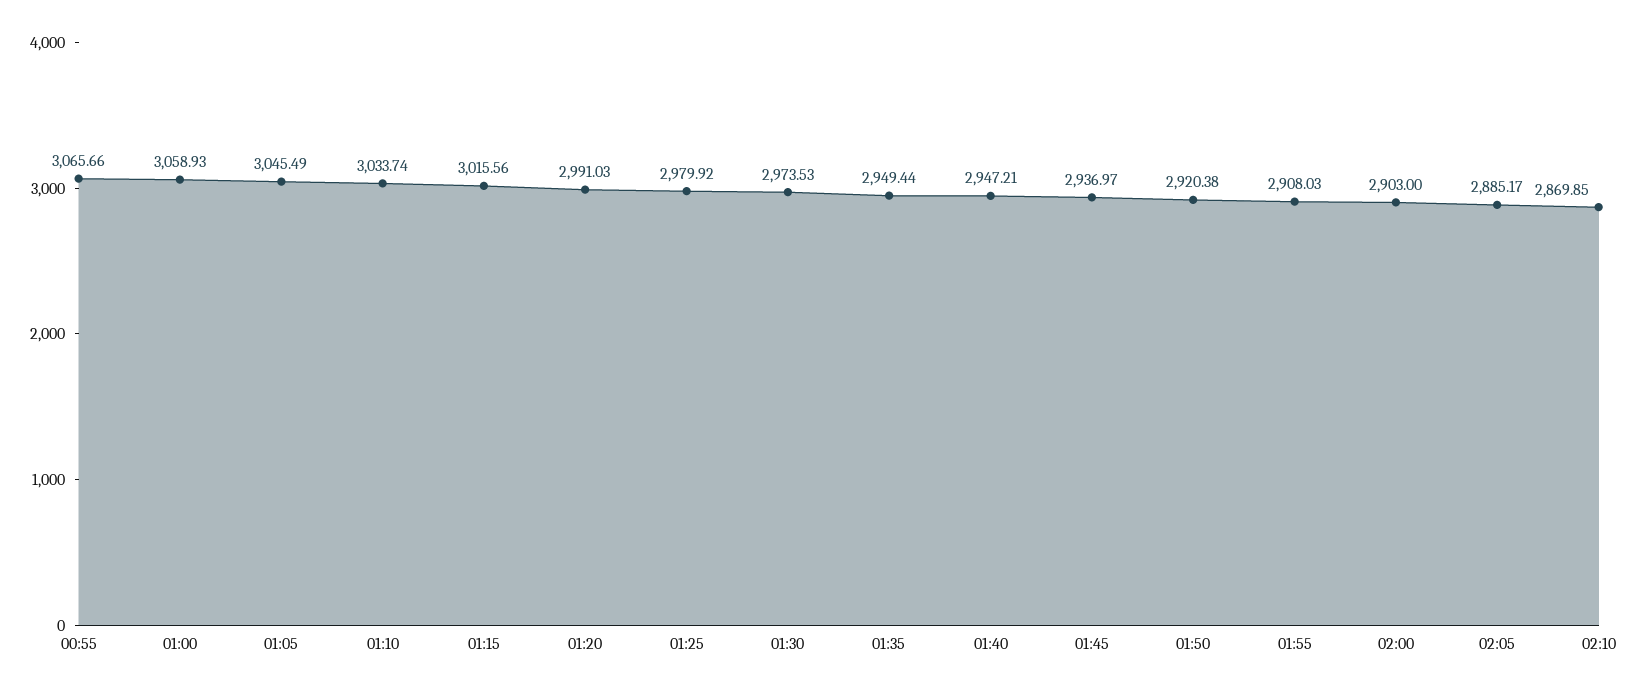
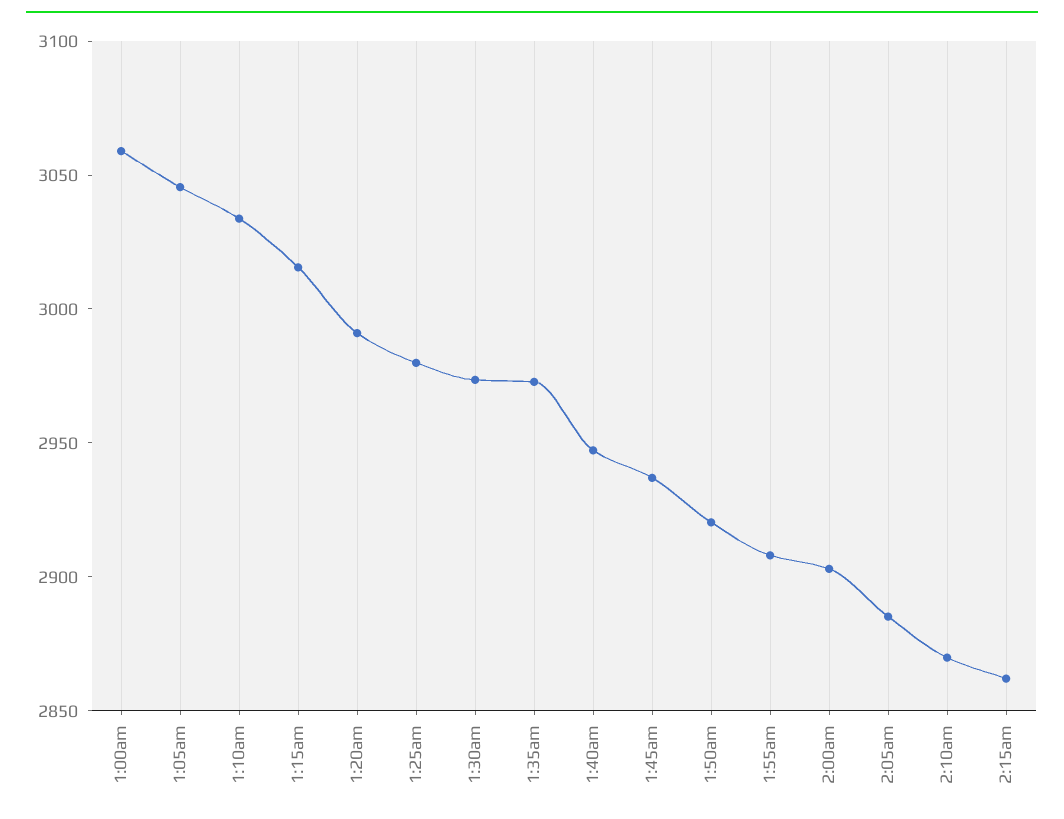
00:55: 3065.66 -> none
01:35: 2949.44 -> 2970
2:15am: none -> 2860

